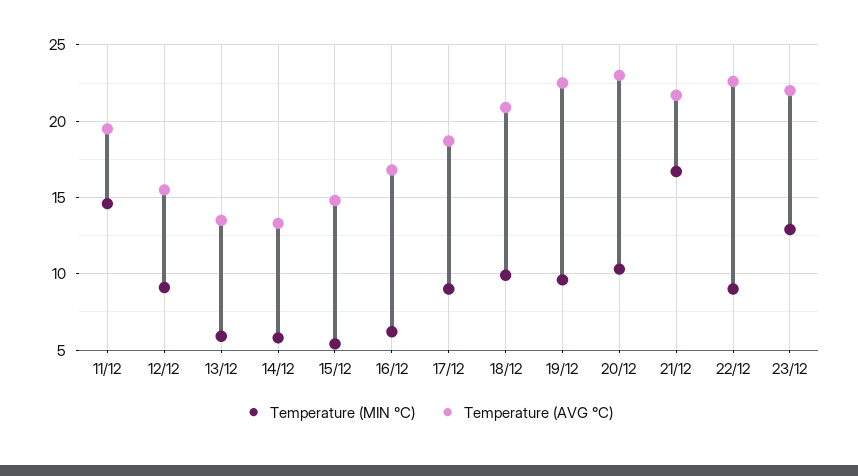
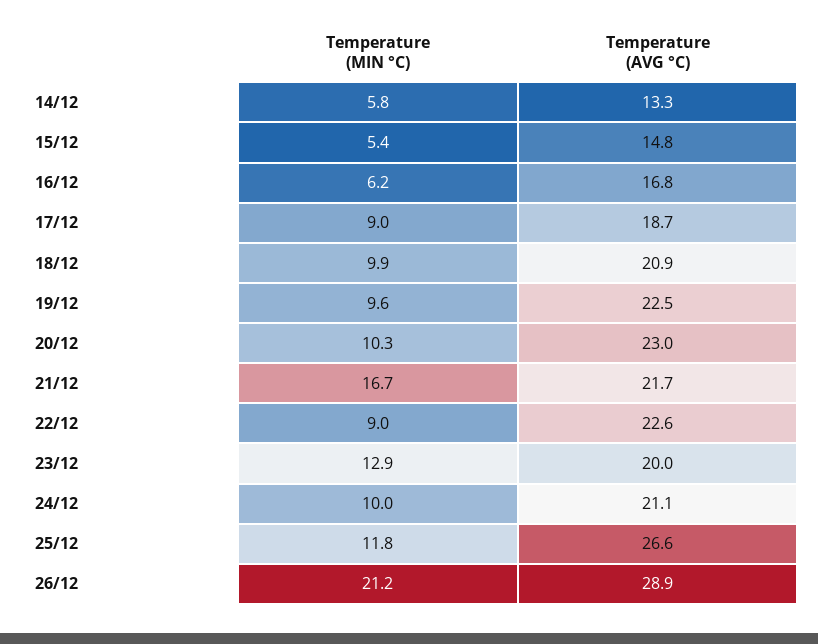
Temperature (MIN °C), 11/12: 14.5 -> none
Temperature (AVG °C), 11/12: 19.5 -> none
Temperature (MIN °C), 12/12: 9 -> none
Temperature (AVG °C), 12/12: 15.5 -> none
Temperature (MIN °C), 13/12: 6 -> none
Temperature (AVG °C), 13/12: 13.5 -> none
Temperature (AVG °C), 23/12: 22 -> 20
Temperature (MIN °C), 24/12: none -> 10
Temperature (AVG °C), 24/12: none -> 21.1
Temperature (MIN °C), 25/12: none -> 11.8
Temperature (AVG °C), 25/12: none -> 26.6
Temperature (MIN °C), 26/12: none -> 21.2
Temperature (AVG °C), 26/12: none -> 28.9

